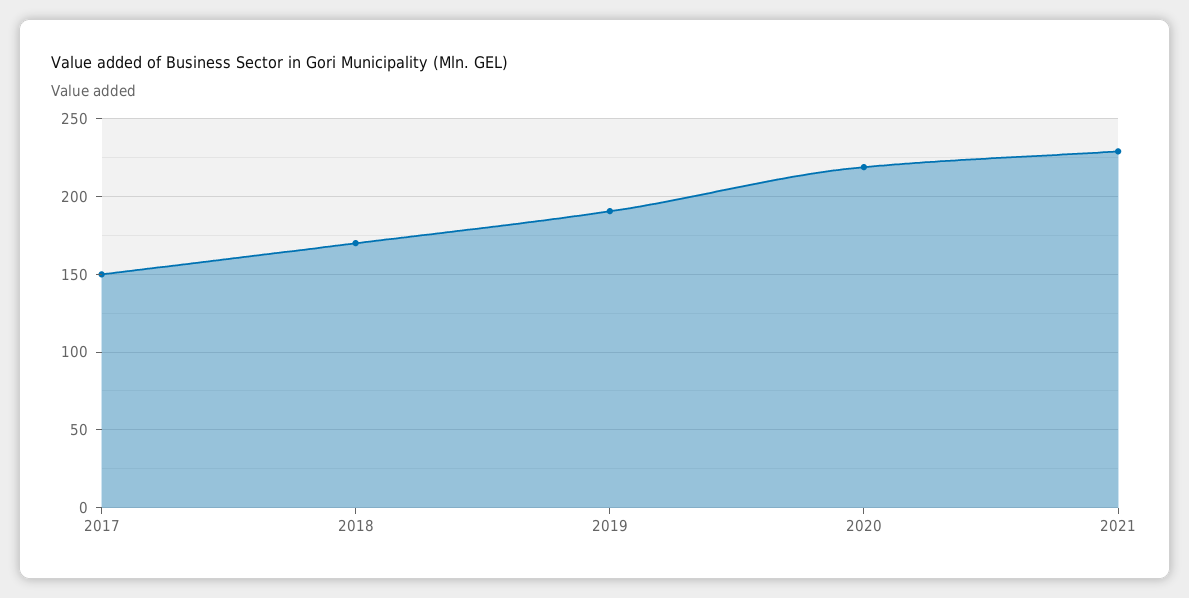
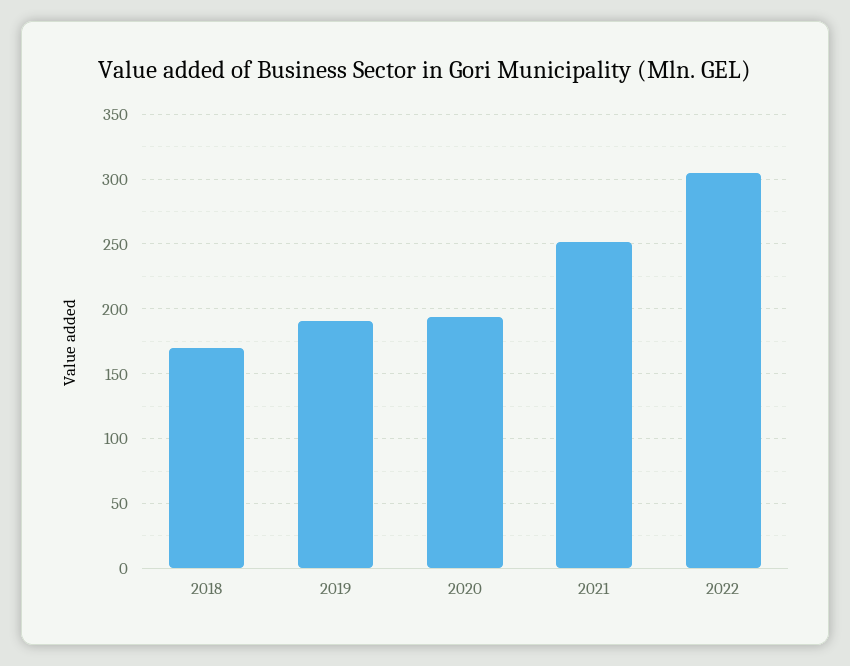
2017: 150 -> none
2020: 220 -> 195
2021: 230 -> 250
2022: none -> 305

